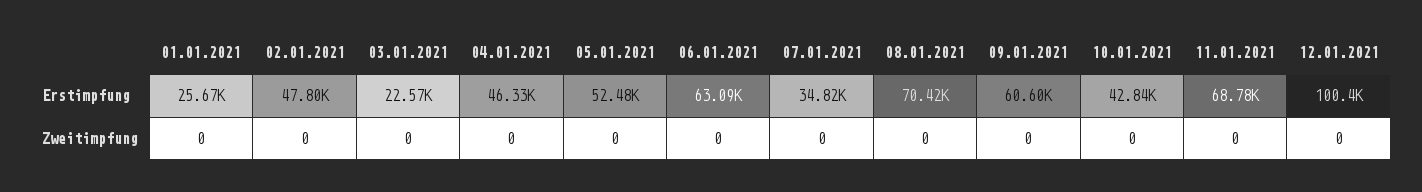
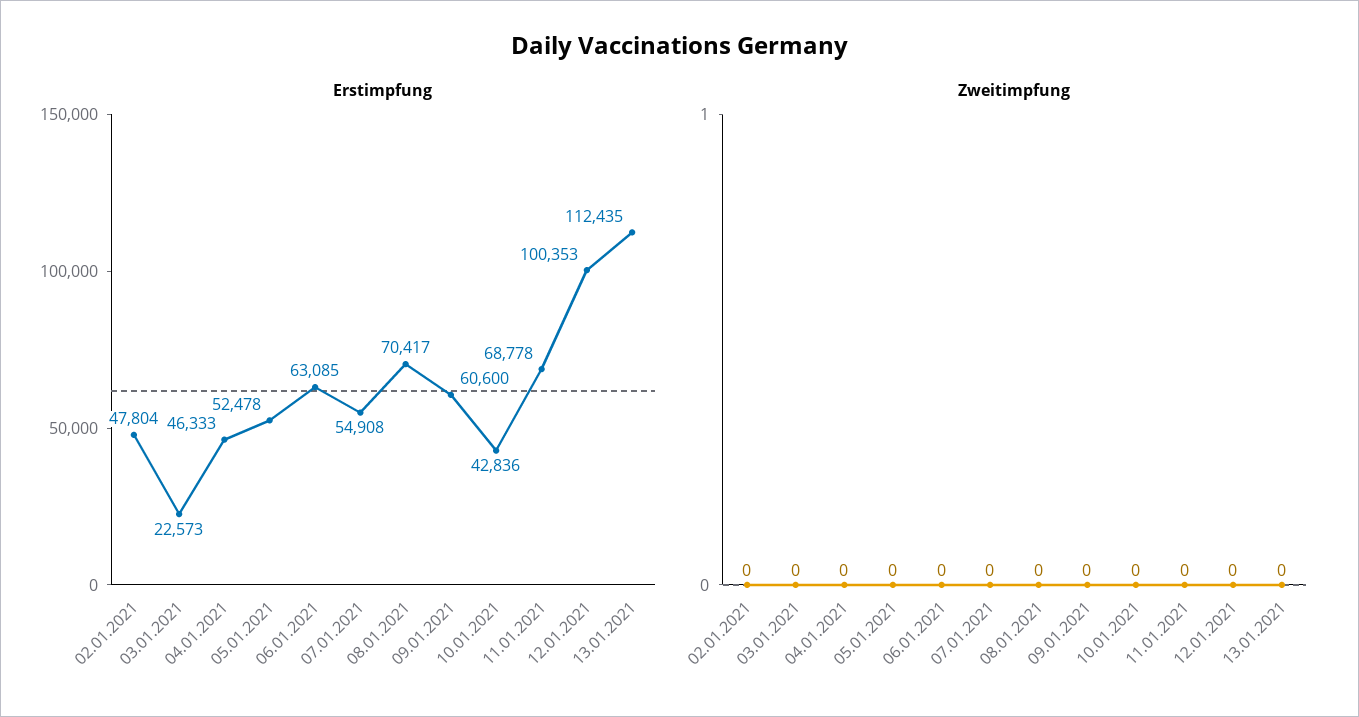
Erstimpfung, 01.01.2021: 25670 -> none
Erstimpfung, 07.01.2021: 34820 -> 54908
Zweitimpfung, 01.01.2021: 0 -> none
Erstimpfung, 13.01.2021: none -> 112435
Zweitimpfung, 13.01.2021: none -> 0

